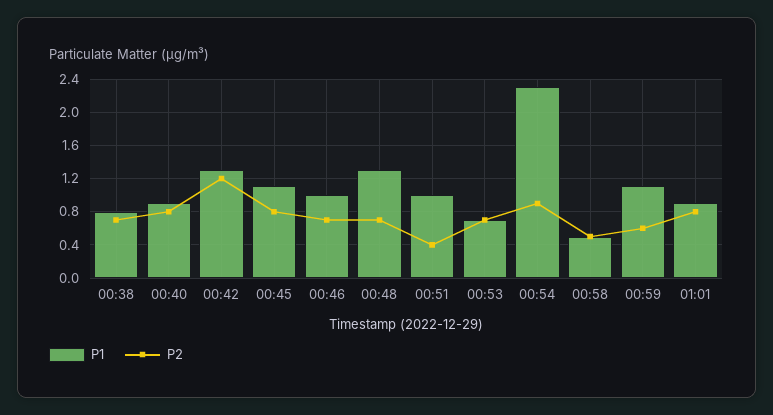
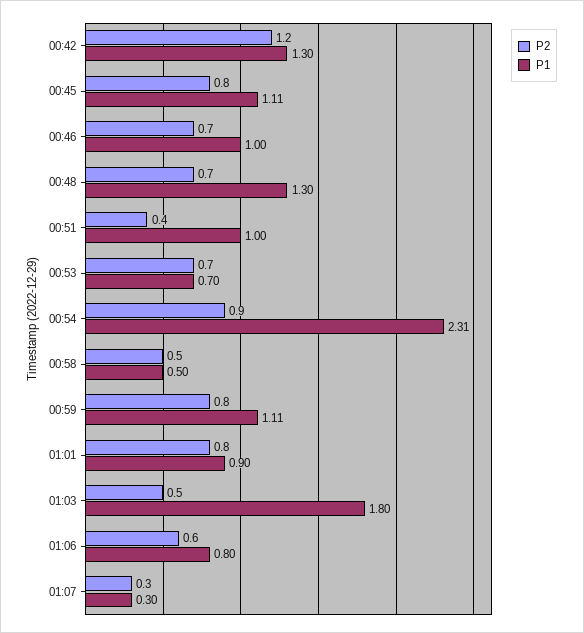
P1, 00:38: 0.8 -> none
P2, 00:38: 0.7 -> none
P1, 00:40: 0.9 -> none
P2, 00:40: 0.8 -> none
P2, 00:59: 0.6 -> 0.8
P2, 01:03: none -> 0.5
P1, 01:03: none -> 1.8
P2, 01:06: none -> 0.6
P1, 01:06: none -> 0.8
P2, 01:07: none -> 0.3
P1, 01:07: none -> 0.3

